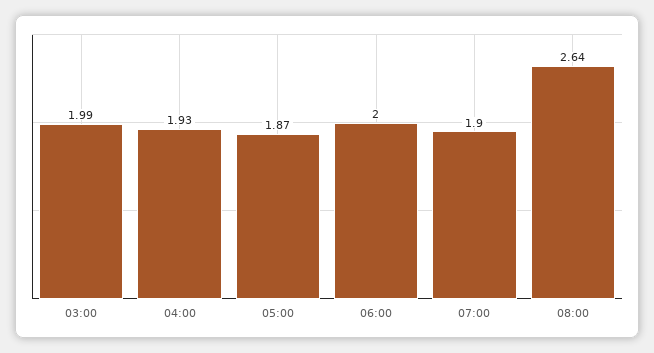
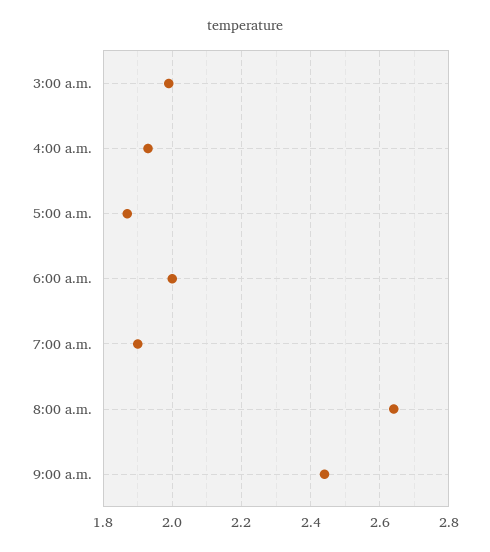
9:00 a.m.: none -> 2.45

